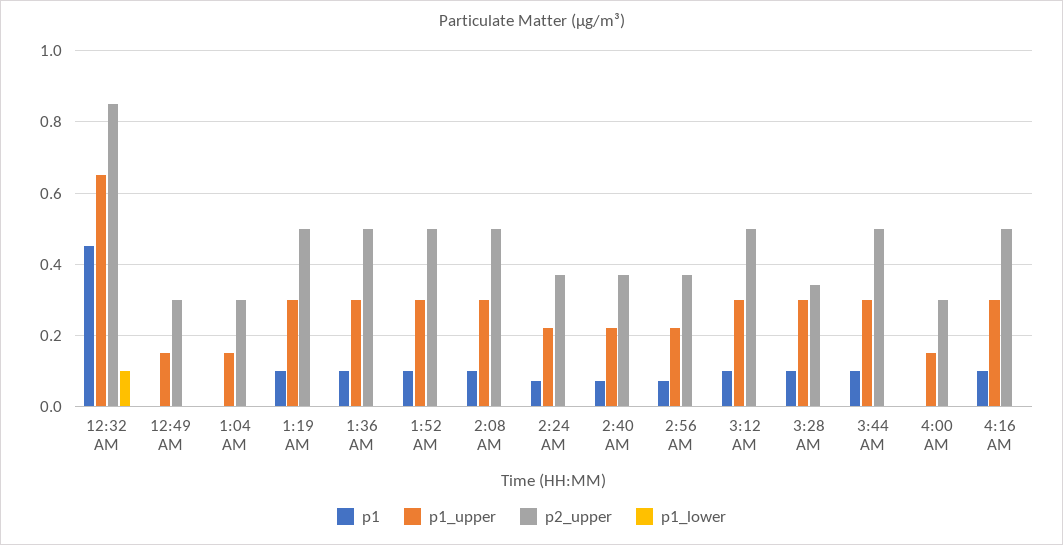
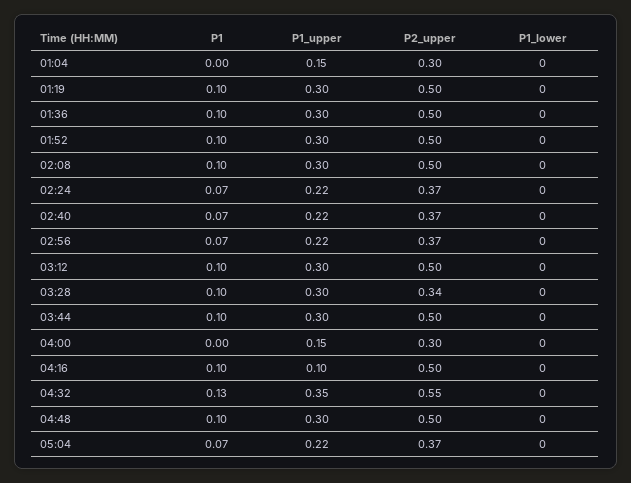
p1, 12:32 AM: 0.45 -> none
p1_upper, 12:32 AM: 0.65 -> none
p2_upper, 12:32 AM: 0.85 -> none
p1_lower, 12:32 AM: 0.1 -> none
p1, 12:49 AM: 0 -> none
p1_upper, 12:49 AM: 0.15 -> none
p2_upper, 12:49 AM: 0.3 -> none
p1_lower, 12:49 AM: 0 -> none
p1_upper, 4:16 AM: 0.3 -> 0.1
p1, 04:32: none -> 0.13
p1_upper, 04:32: none -> 0.35
p2_upper, 04:32: none -> 0.55
p1_lower, 04:32: none -> 0
p1, 04:48: none -> 0.1
p1_upper, 04:48: none -> 0.3
p2_upper, 04:48: none -> 0.5
p1_lower, 04:48: none -> 0
p1, 05:04: none -> 0.07
p1_upper, 05:04: none -> 0.22
p2_upper, 05:04: none -> 0.37
p1_lower, 05:04: none -> 0

